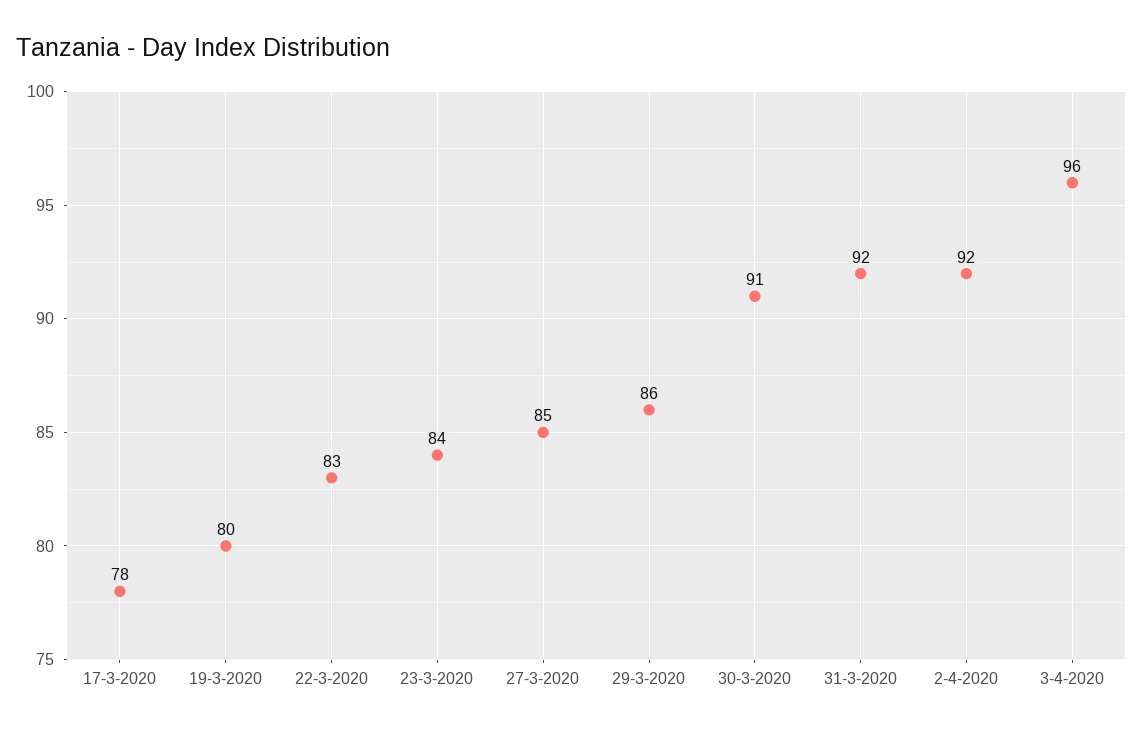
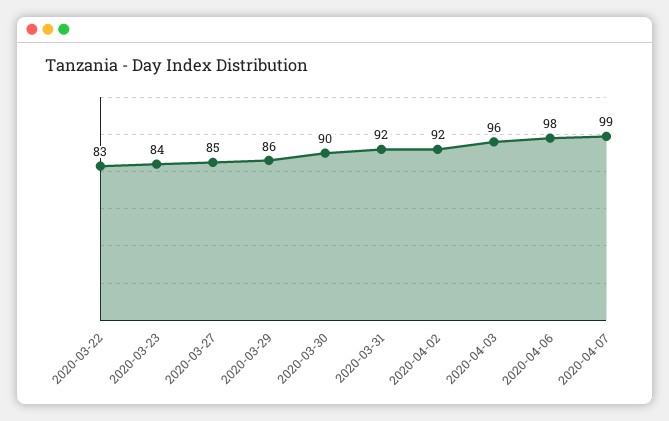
17-3-2020: 78 -> none
19-3-2020: 80 -> none
30-3-2020: 91 -> 90
2020-04-06: none -> 98
2020-04-07: none -> 99

